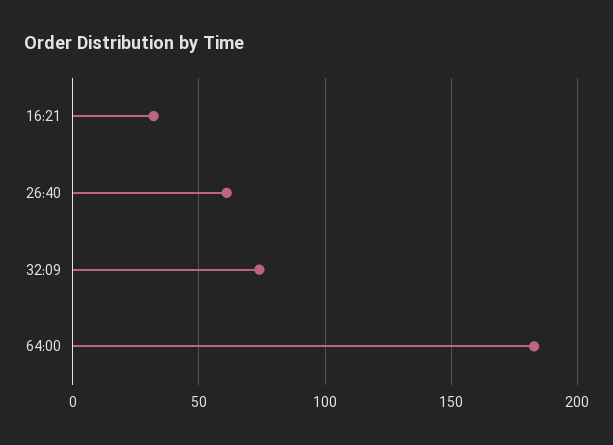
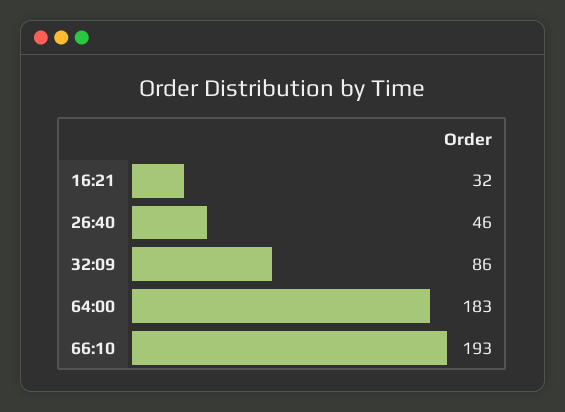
26:40: 60 -> 46
32:09: 75 -> 86
66:10: none -> 193

